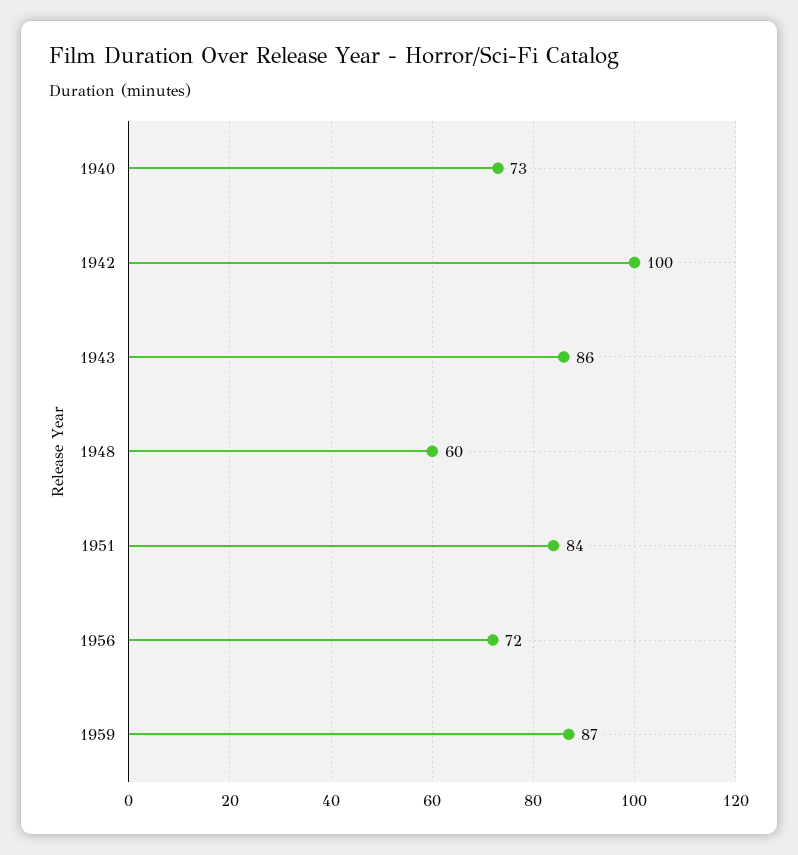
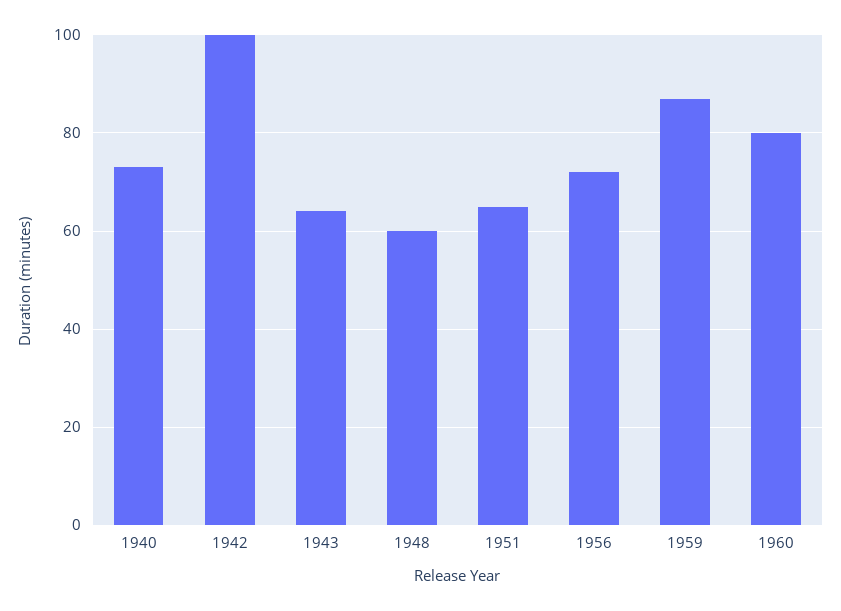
1943: 86 -> 65
1951: 84 -> 65
1960: none -> 80

